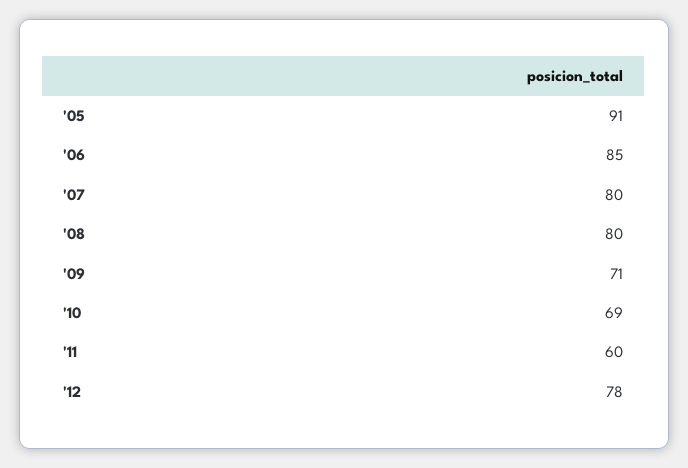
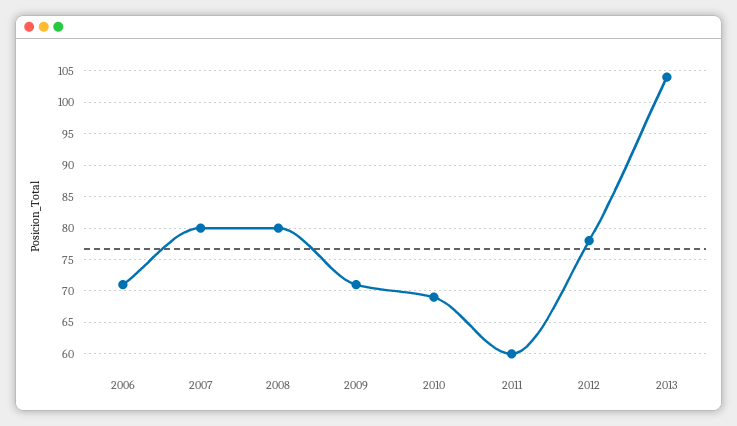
'05: 91 -> none
'06: 85 -> 71
2013: none -> 104

